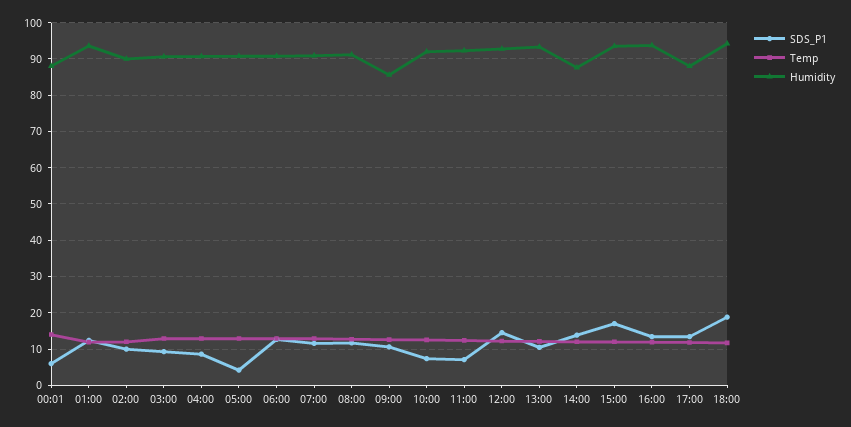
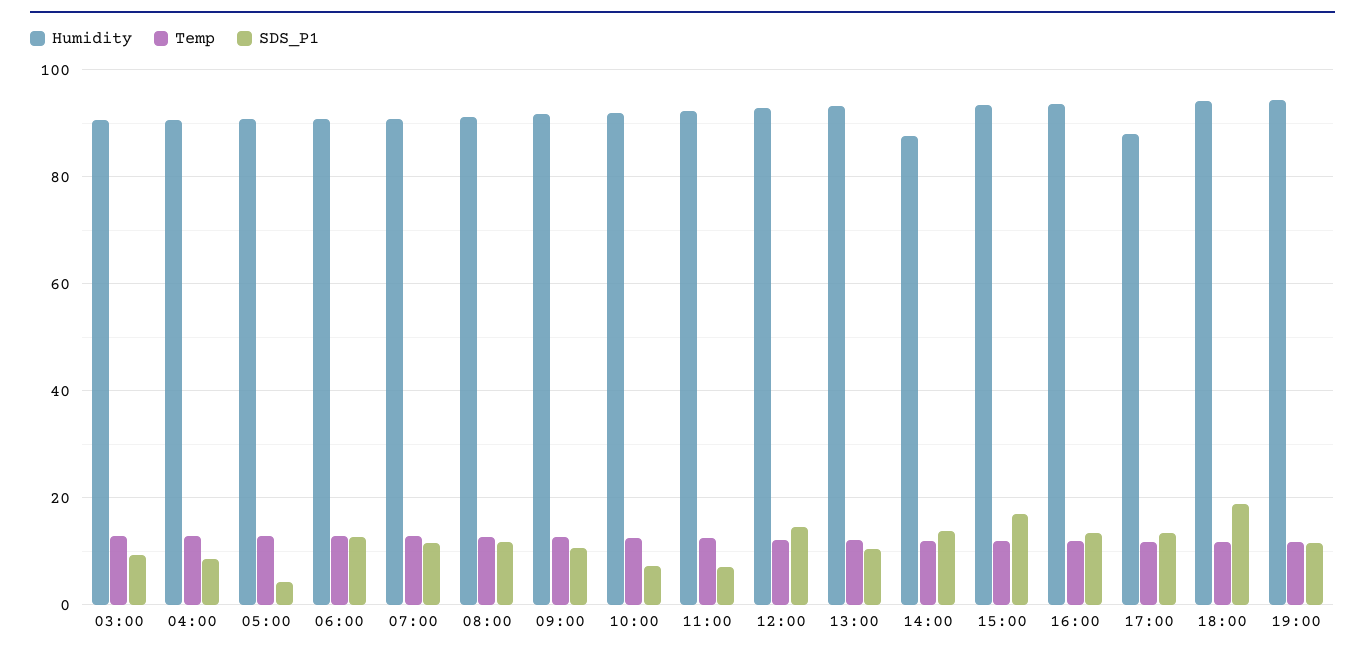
SDS_P1, 00:01: 6 -> none
Temp, 00:01: 14 -> none
Humidity, 00:01: 88 -> none
SDS_P1, 01:00: 12 -> none
Temp, 01:00: 12 -> none
Humidity, 01:00: 94 -> none
SDS_P1, 02:00: 10 -> none
Temp, 02:00: 12 -> none
Humidity, 02:00: 90 -> none
Humidity, 09:00: 86 -> 92
Humidity, 19:00: none -> 94
Temp, 19:00: none -> 12
SDS_P1, 19:00: none -> 12

